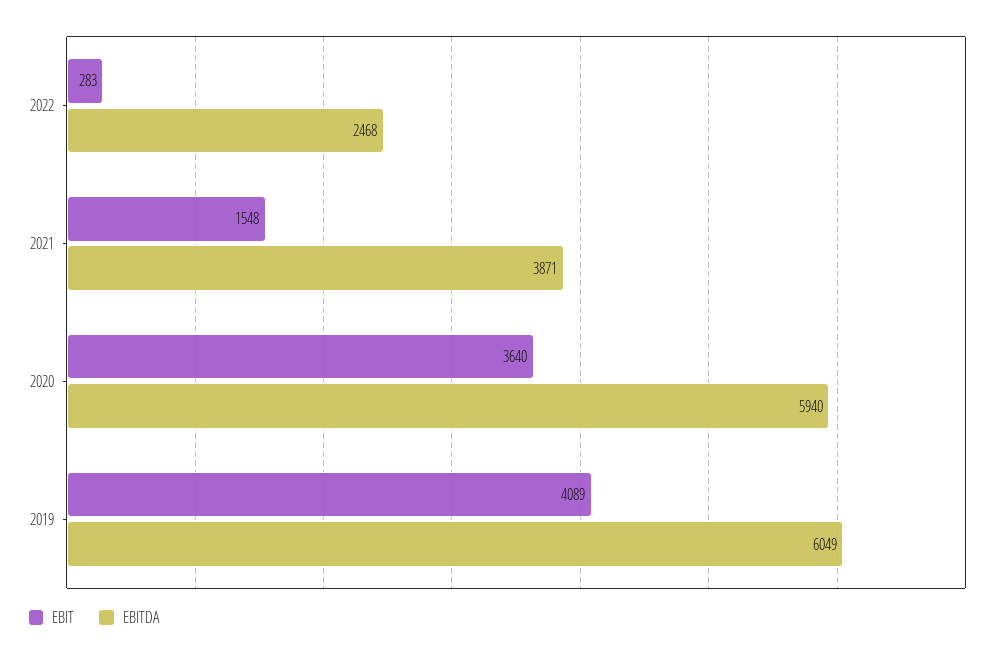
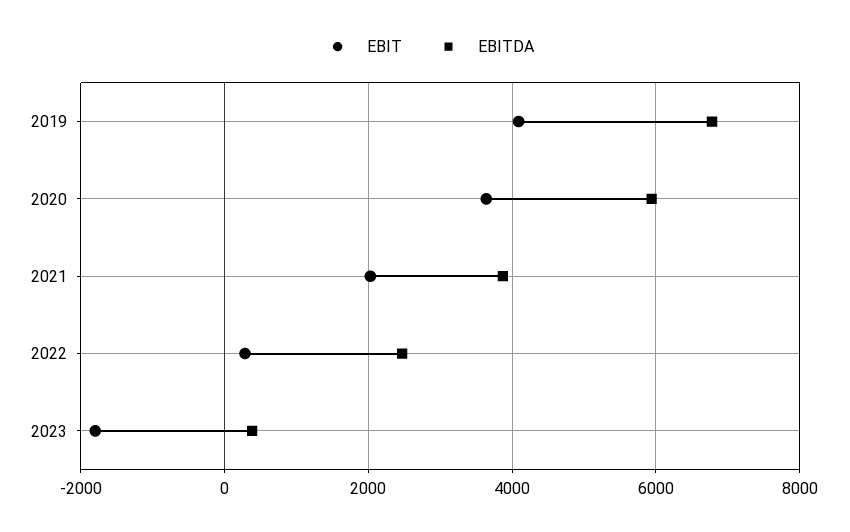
EBIT, 2021: 1548 -> 2000
EBITDA, 2019: 6049 -> 6800
EBIT, 2023: none -> -1800
EBITDA, 2023: none -> 400

